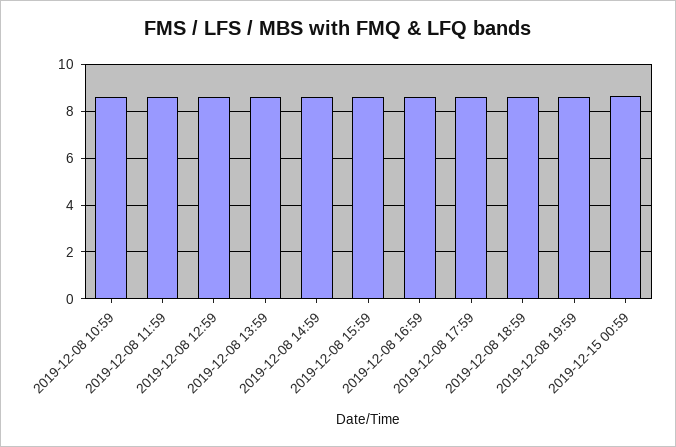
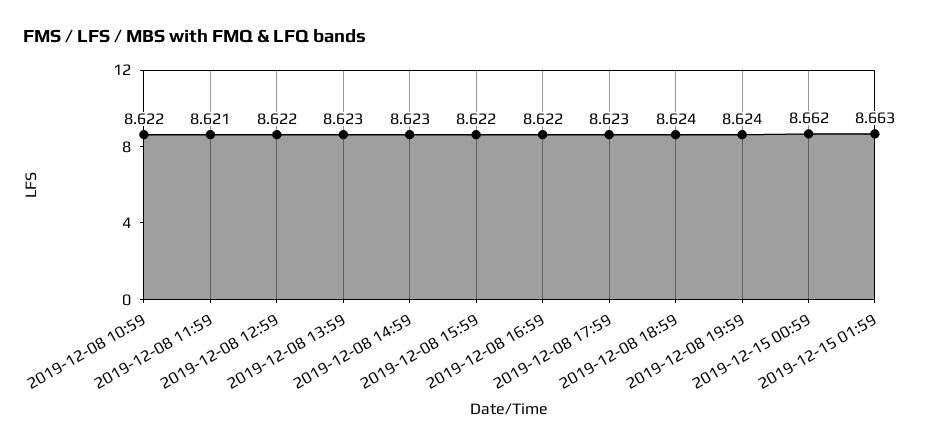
2019-12-15 01:59: none -> 8.663

